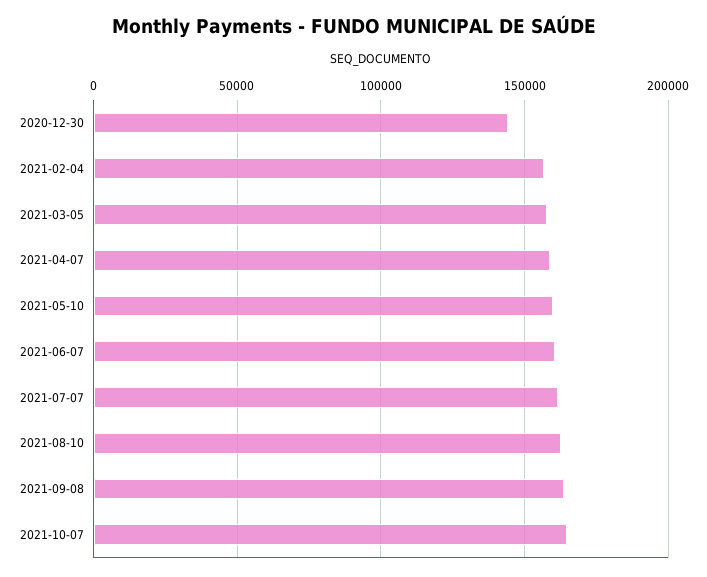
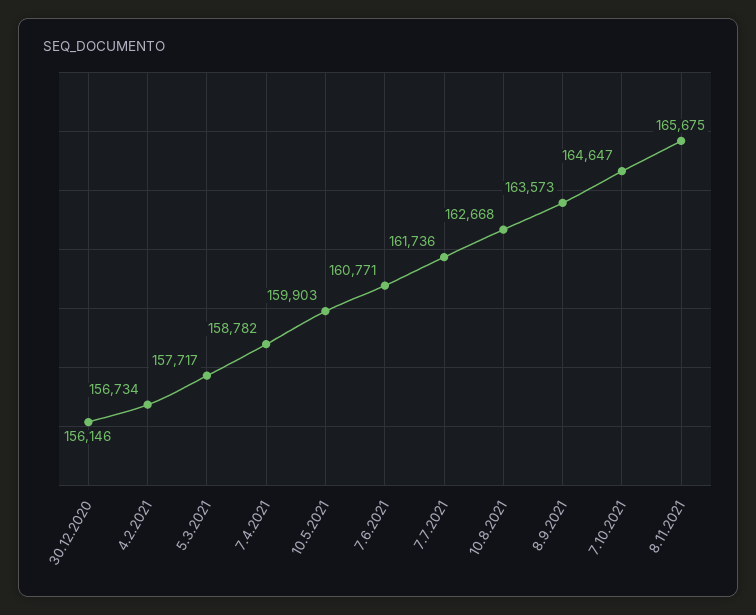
2020-12-30: 145000 -> 156146
8.11.2021: none -> 165675

